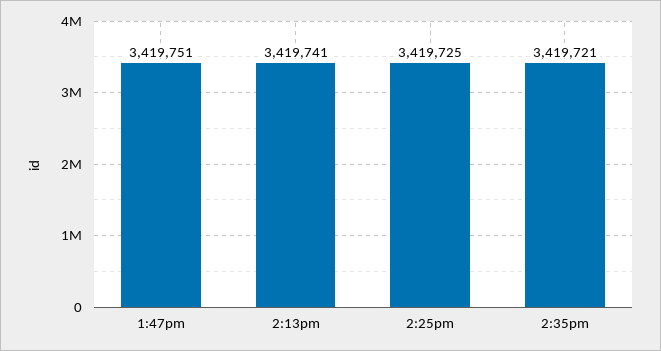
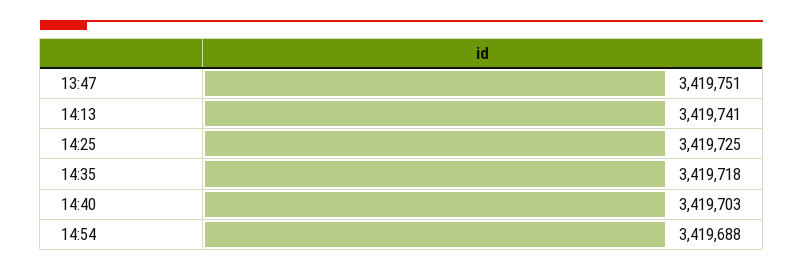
2:35pm: 3419721 -> 3419718
14:40: none -> 3419703
14:54: none -> 3419688

